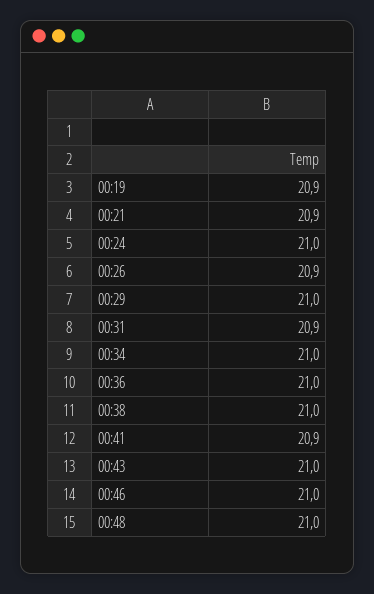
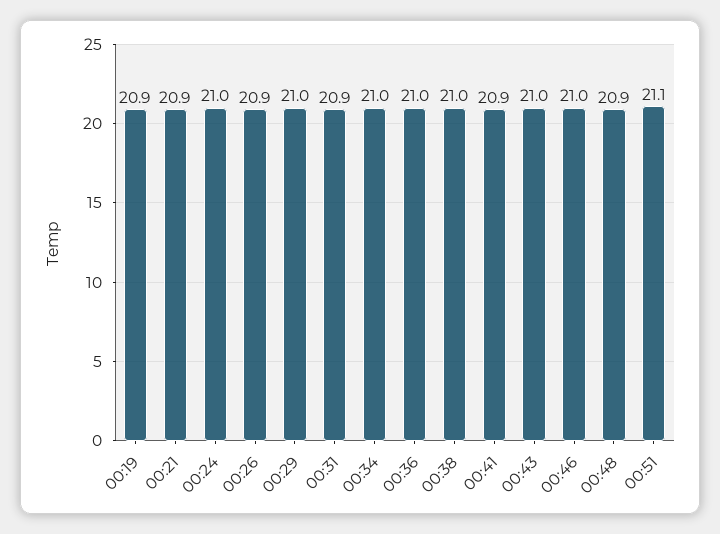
00:48: 21 -> 20.9
00:51: none -> 21.1

